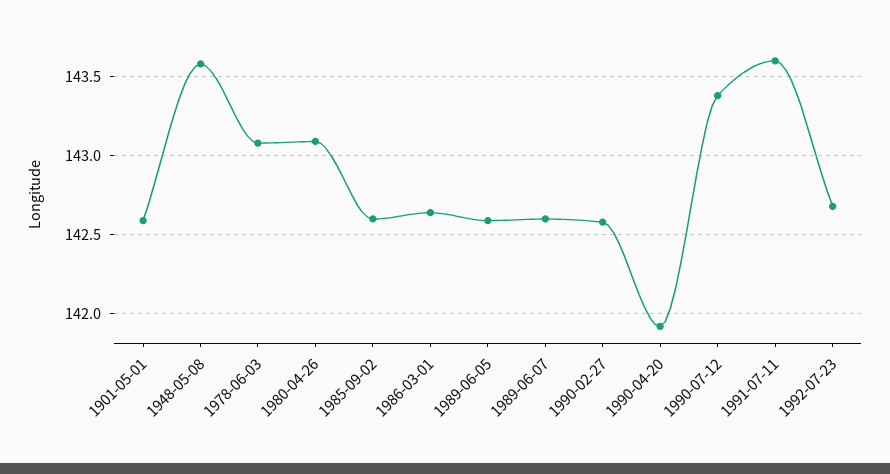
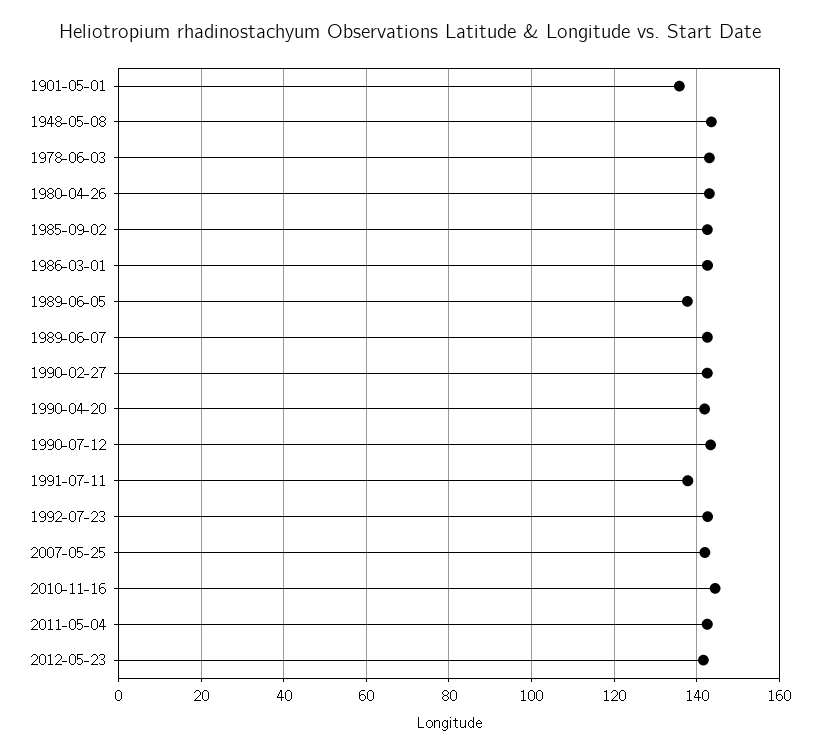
1901-05-01: 142.6 -> 136
1989-06-05: 142.6 -> 138
1991-07-11: 143.6 -> 138
2007-05-25: none -> 142
2010-11-16: none -> 144
2011-05-04: none -> 142
2012-05-23: none -> 142

